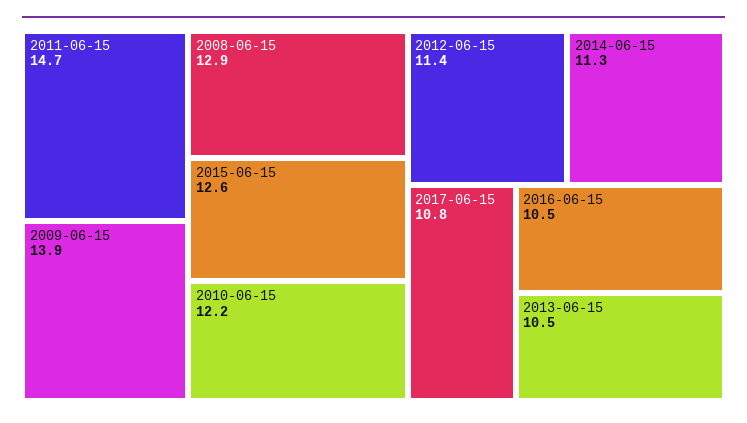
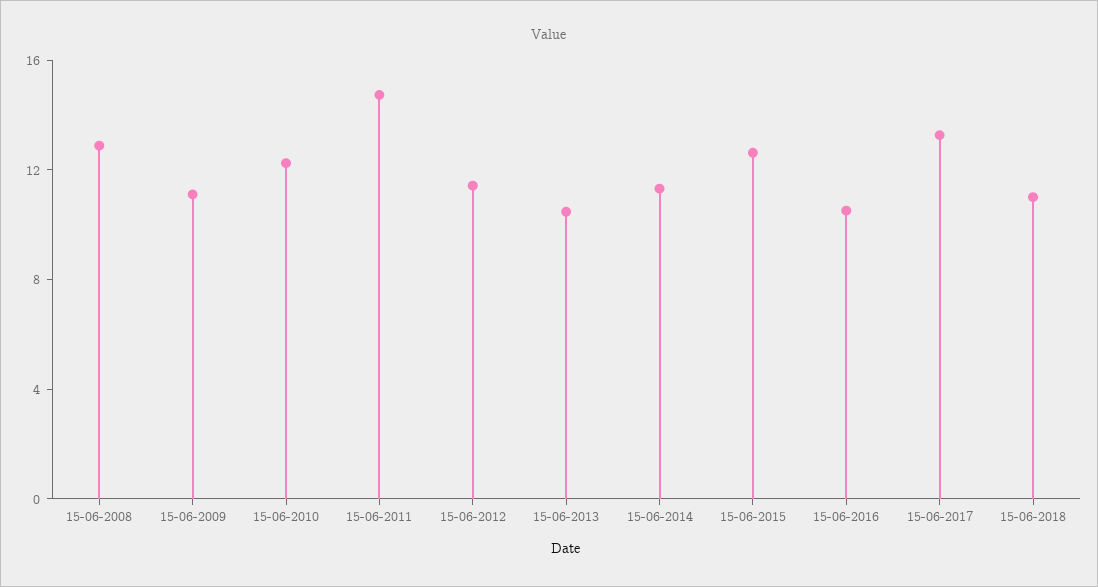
2009-06-15: 13.9 -> 11
2017-06-15: 10.8 -> 13
15-06-2018: none -> 11

